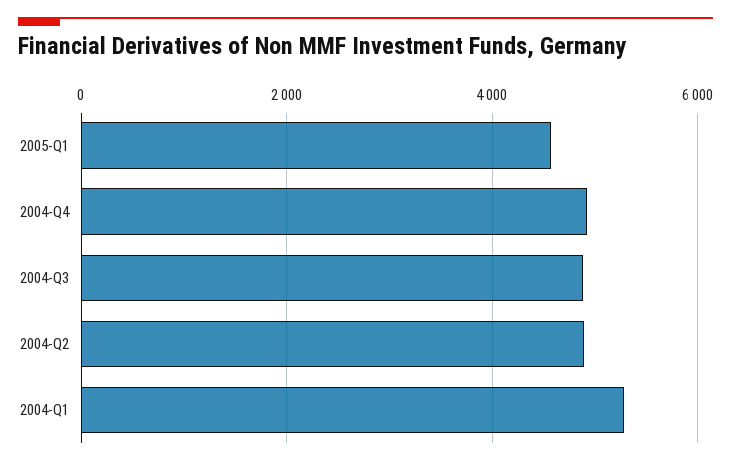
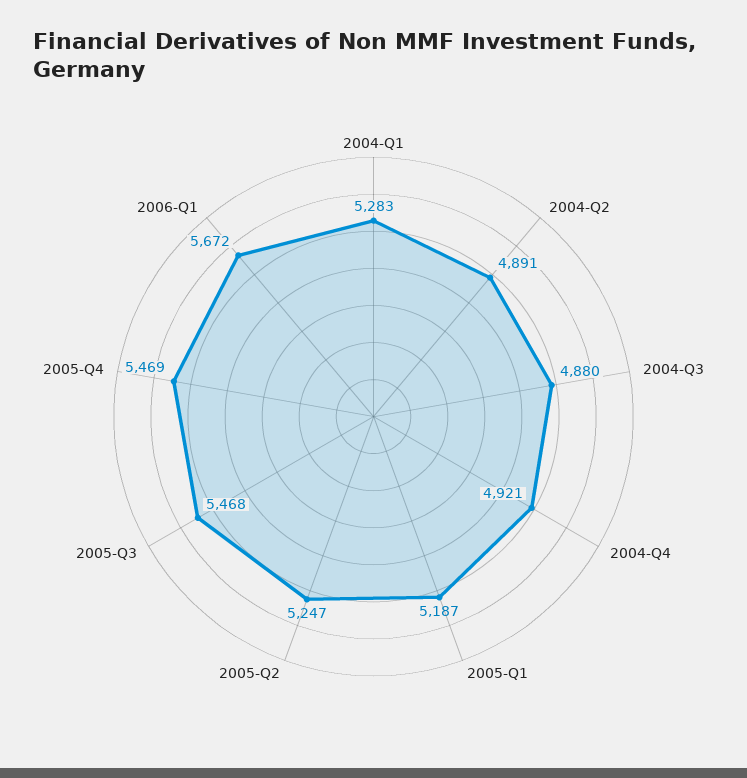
2005-Q1: 4600 -> 5187
2005-Q2: none -> 5247
2005-Q3: none -> 5468
2005-Q4: none -> 5469
2006-Q1: none -> 5672

